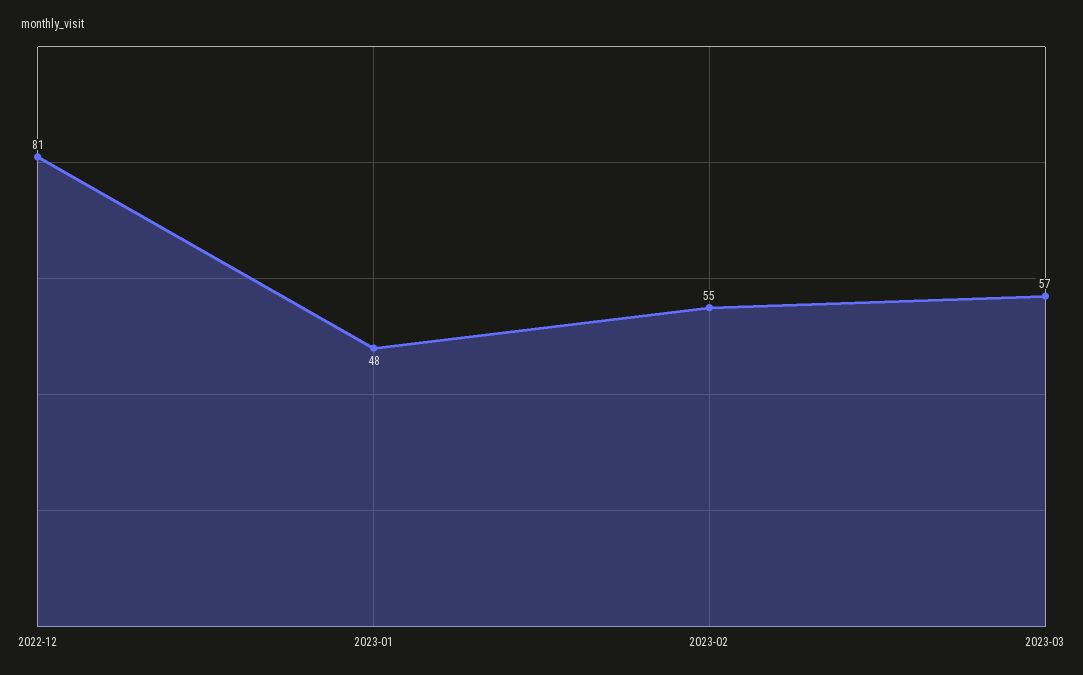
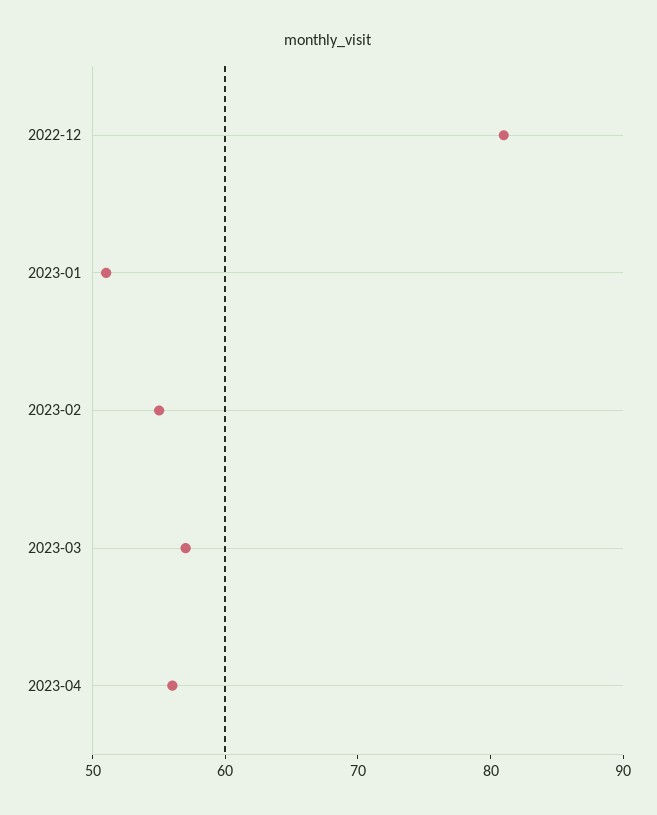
2023-01: 48 -> 51
2023-04: none -> 56

